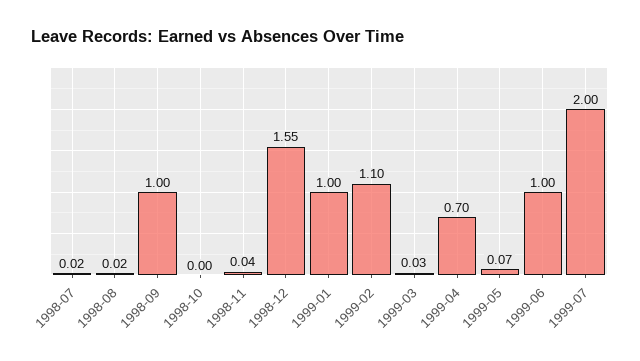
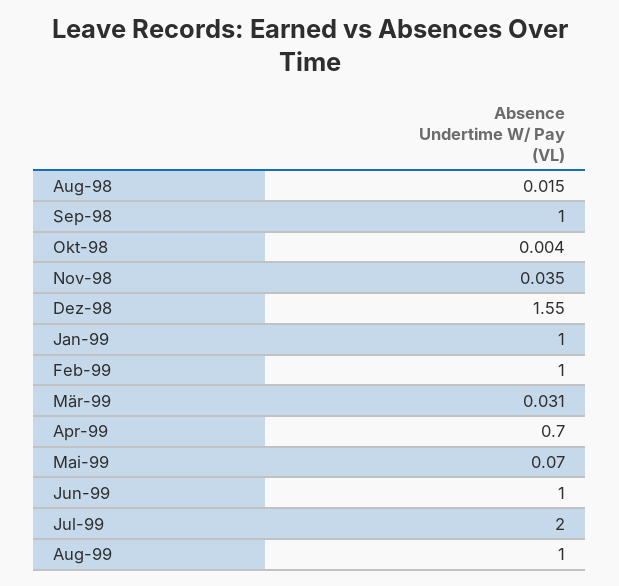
1998-07: 0.02 -> none
1999-02: 1.1 -> 1
Aug-99: none -> 1

